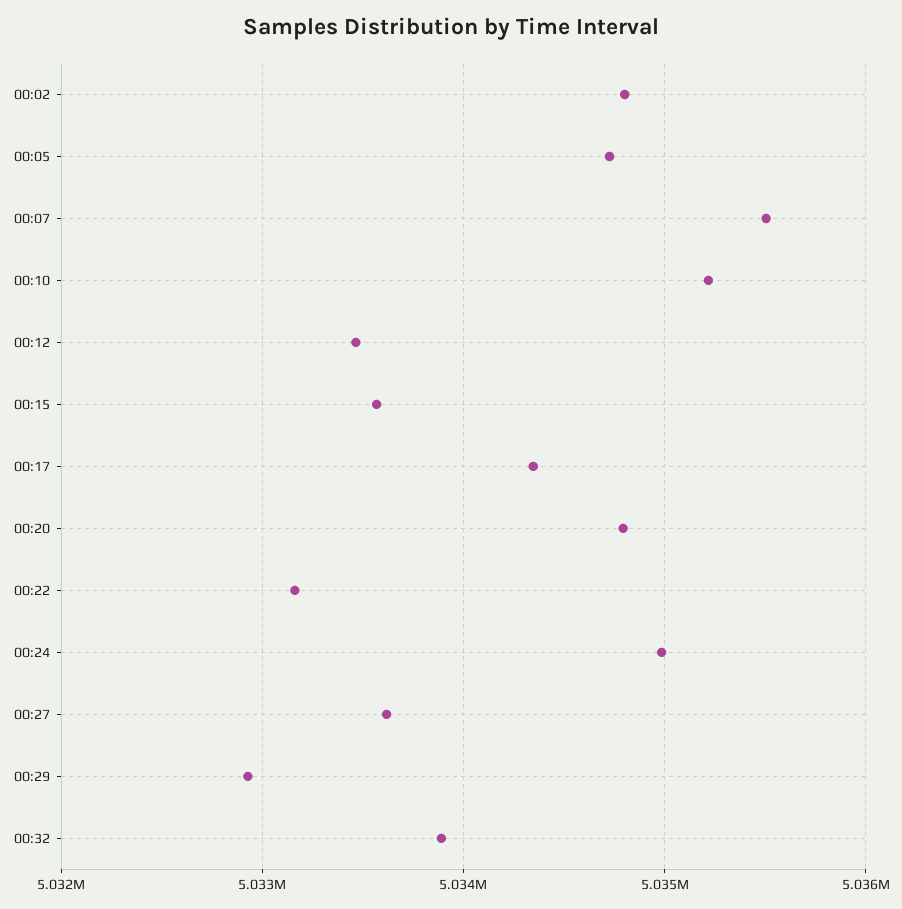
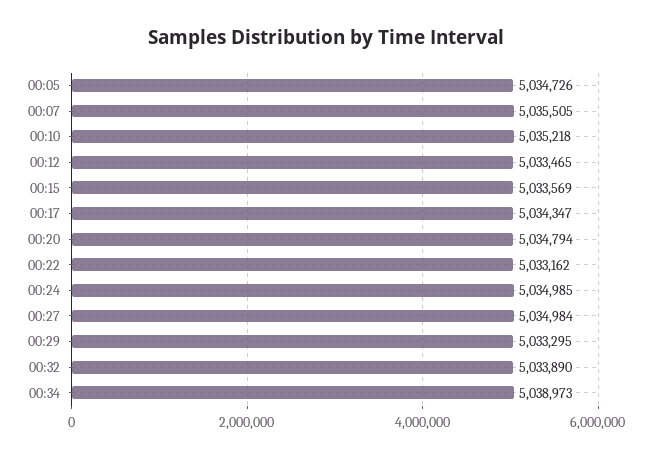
00:02: 5034800 -> none
00:27: 5033600 -> 5034984
00:29: 5032900 -> 5033295
00:34: none -> 5038973

